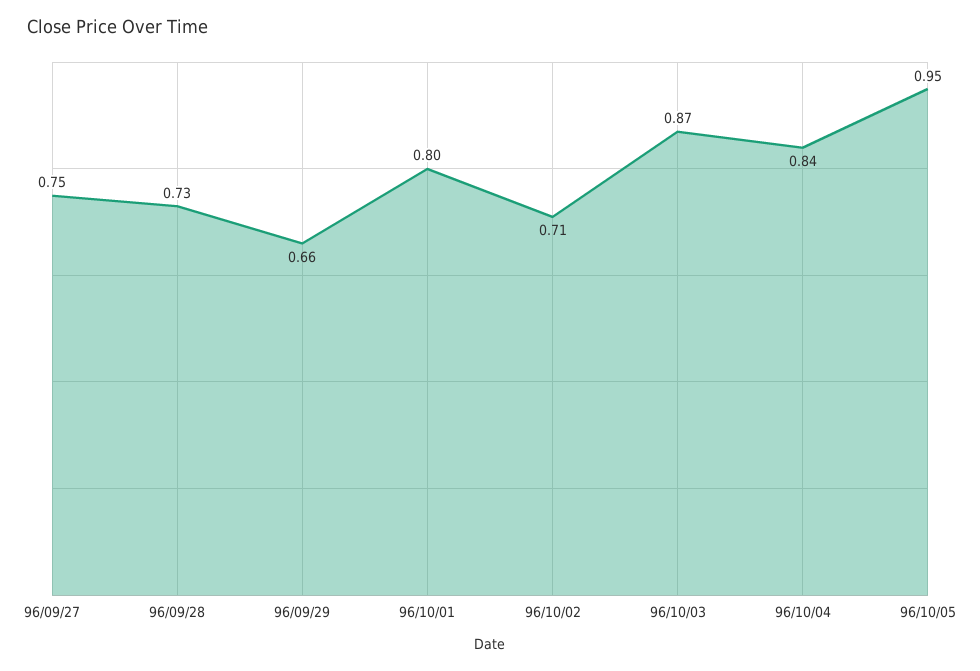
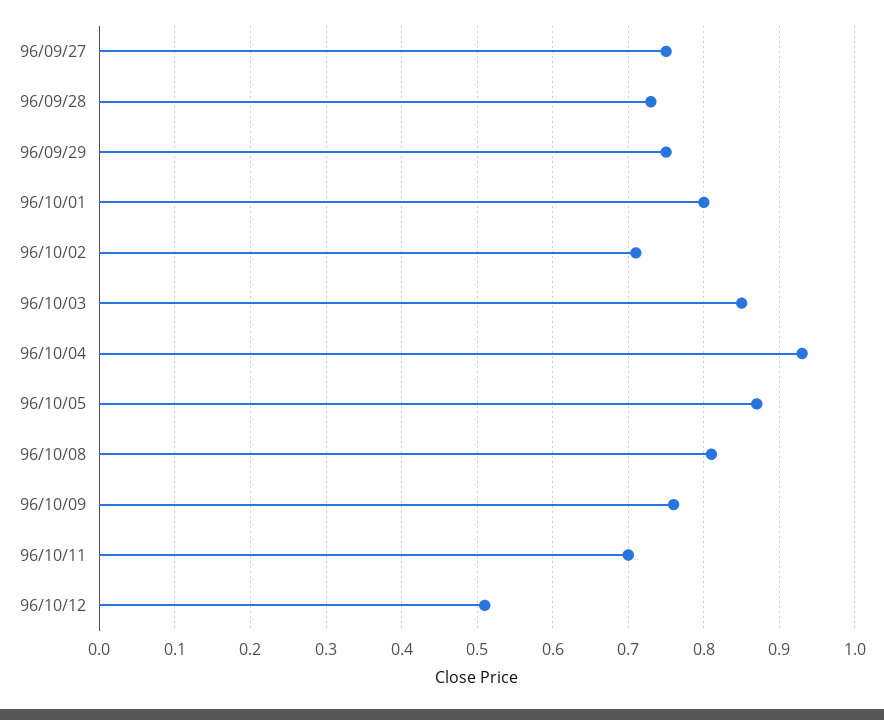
96/09/29: 0.66 -> 0.75
96/10/03: 0.87 -> 0.85
96/10/04: 0.84 -> 0.93
96/10/05: 0.95 -> 0.87
96/10/08: none -> 0.81
96/10/09: none -> 0.76
96/10/11: none -> 0.7
96/10/12: none -> 0.51

